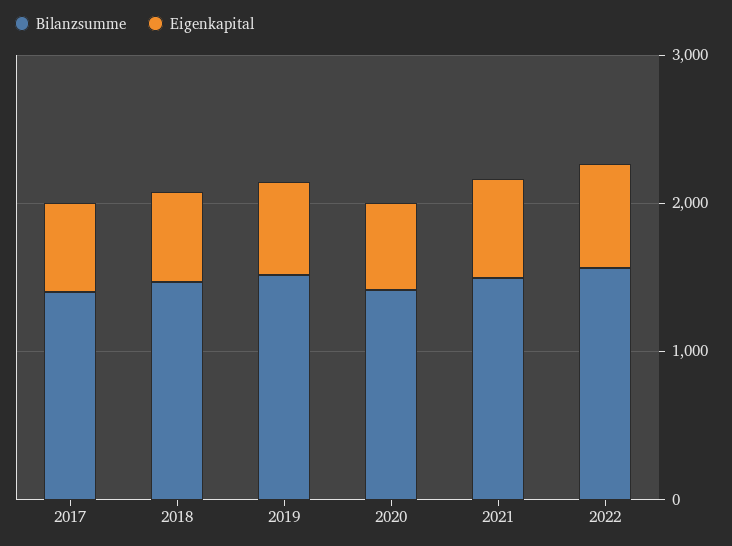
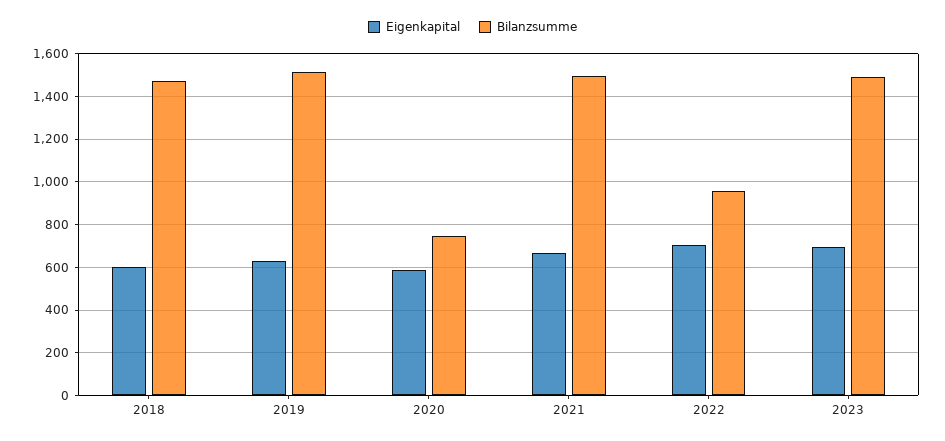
Bilanzsumme, 2017: 1400 -> none
Eigenkapital, 2017: 600 -> none
Bilanzsumme, 2020: 1400 -> 750
Bilanzsumme, 2022: 1600 -> 950
Eigenkapital, 2023: none -> 700
Bilanzsumme, 2023: none -> 1500

